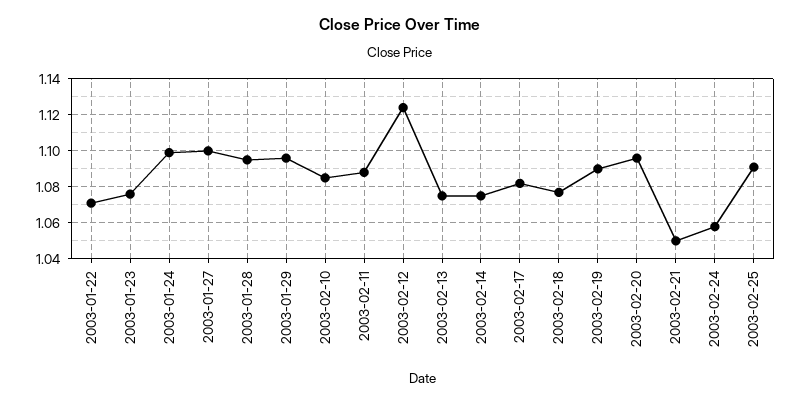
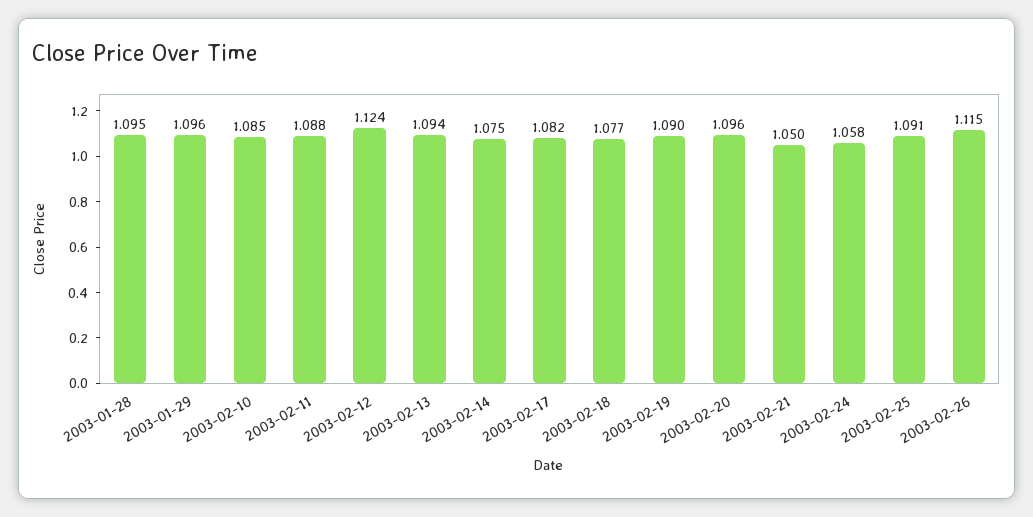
2003-01-22: 1.07 -> none
2003-01-23: 1.075 -> none
2003-01-24: 1.1 -> none
2003-01-27: 1.1 -> none
2003-02-13: 1.075 -> 1.094
2003-02-26: none -> 1.115

